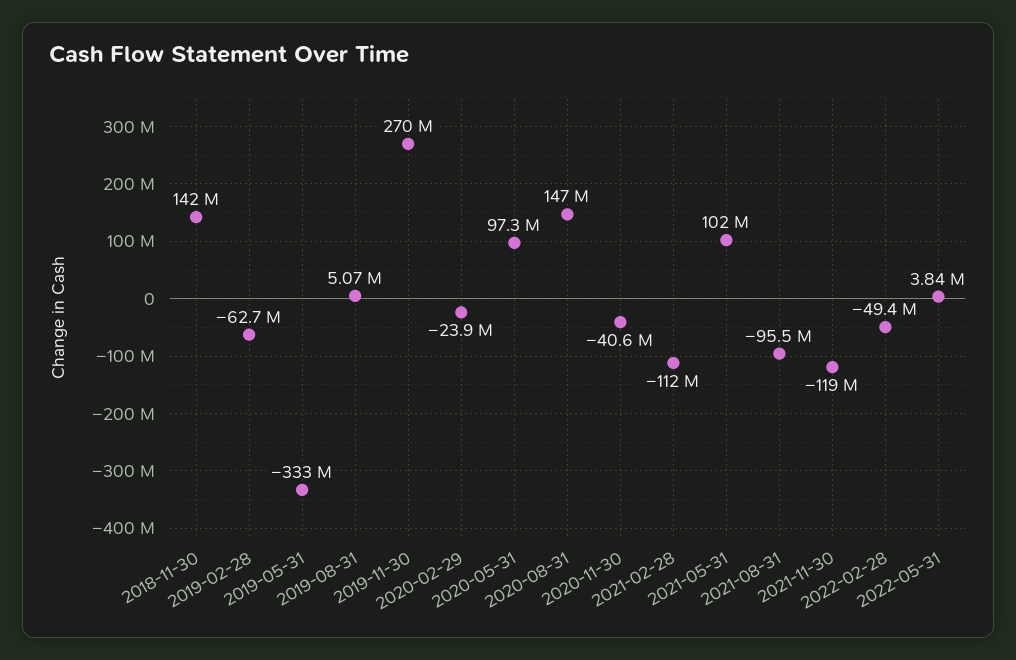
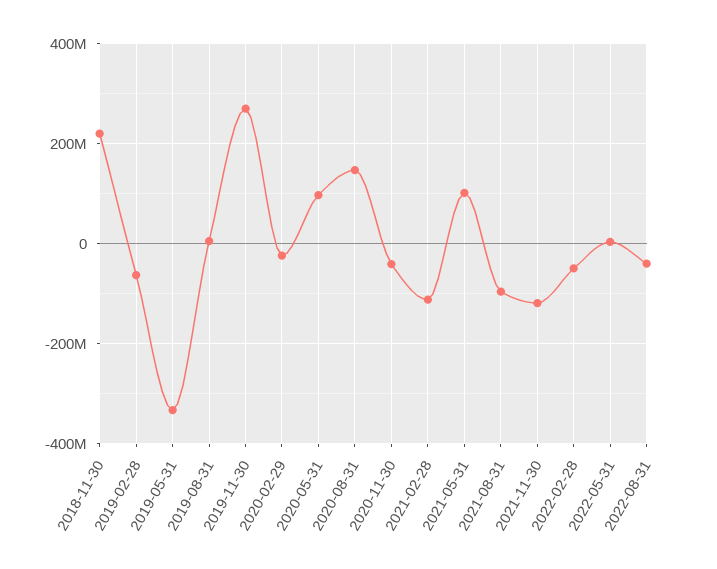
2018-11-30: 142000000 -> 220000000
2022-08-31: none -> -40000000

